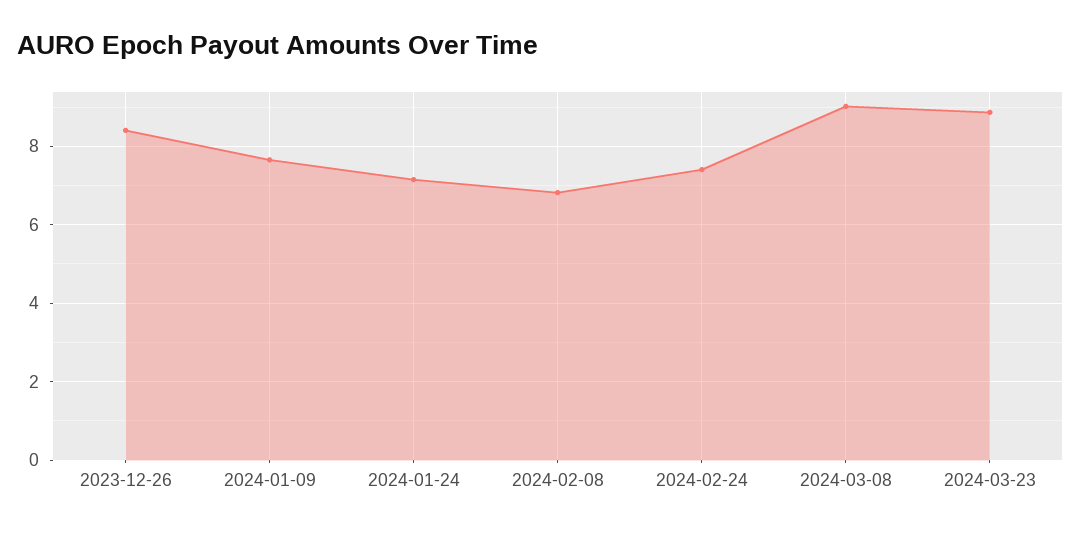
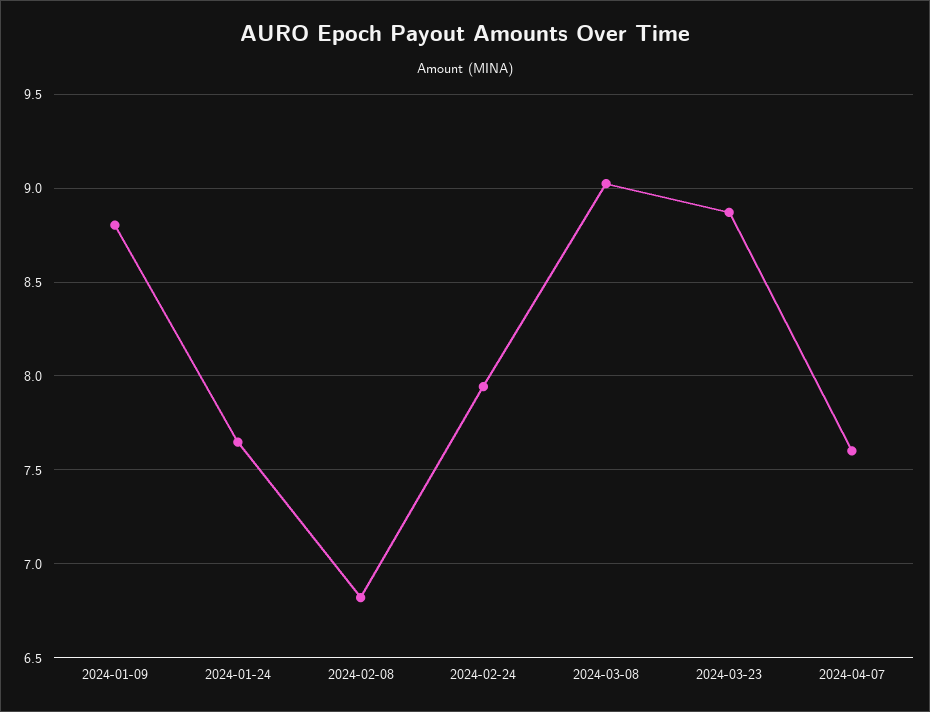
2023-12-26: 8.4 -> none
2024-01-09: 7.6 -> 8.8
2024-01-24: 7.2 -> 7.65
2024-02-24: 7.4 -> 7.95
2024-04-07: none -> 7.6

